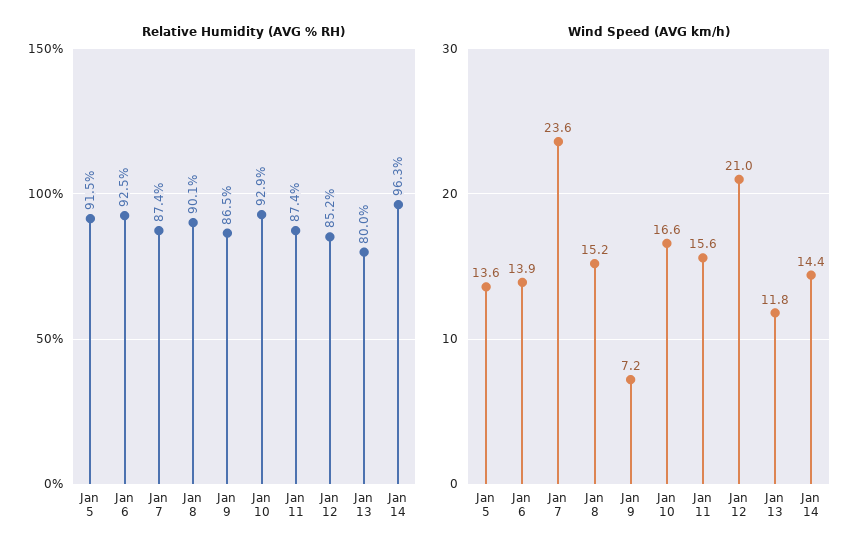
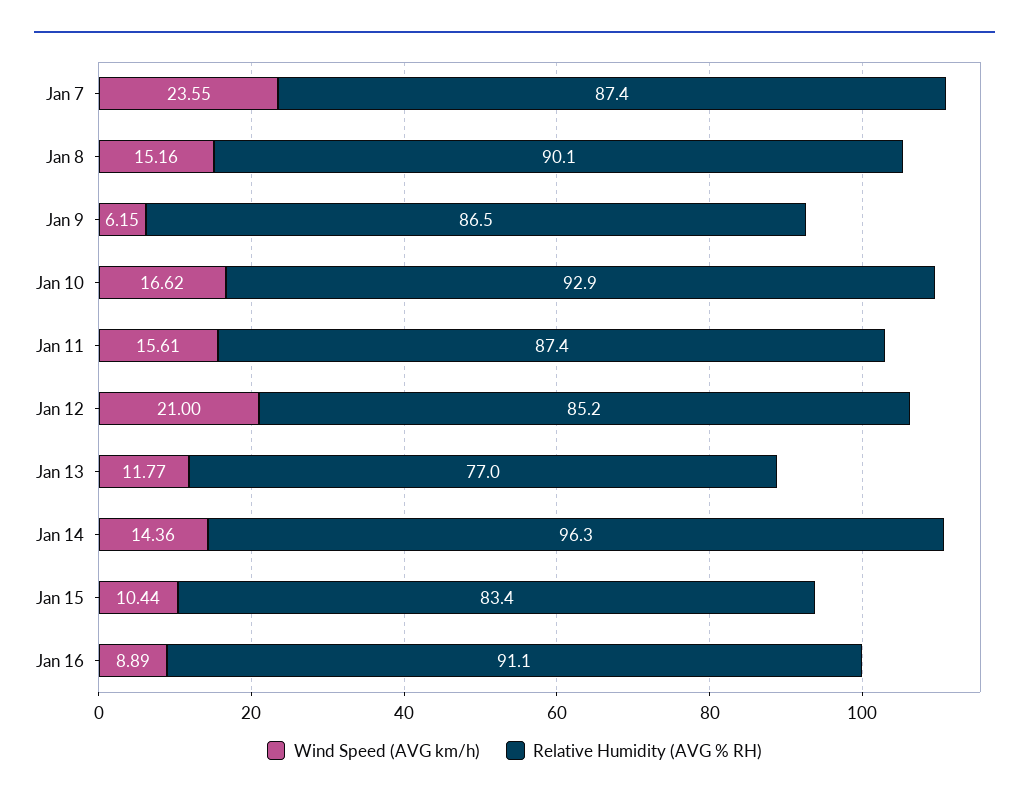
Relative Humidity (AVG % RH), Jan 5: 91.5 -> none
Relative Humidity (AVG % RH), Jan 6: 92.5 -> none
Relative Humidity (AVG % RH), Jan 13: 80 -> 77
Wind Speed (AVG km/h), Jan 5: 13.6 -> none
Wind Speed (AVG km/h), Jan 6: 13.9 -> none
Wind Speed (AVG km/h), Jan 9: 7.2 -> 6.15
Wind Speed (AVG km/h), Jan 15: none -> 10.44
Relative Humidity (AVG % RH), Jan 15: none -> 83.4
Wind Speed (AVG km/h), Jan 16: none -> 8.89
Relative Humidity (AVG % RH), Jan 16: none -> 91.1

